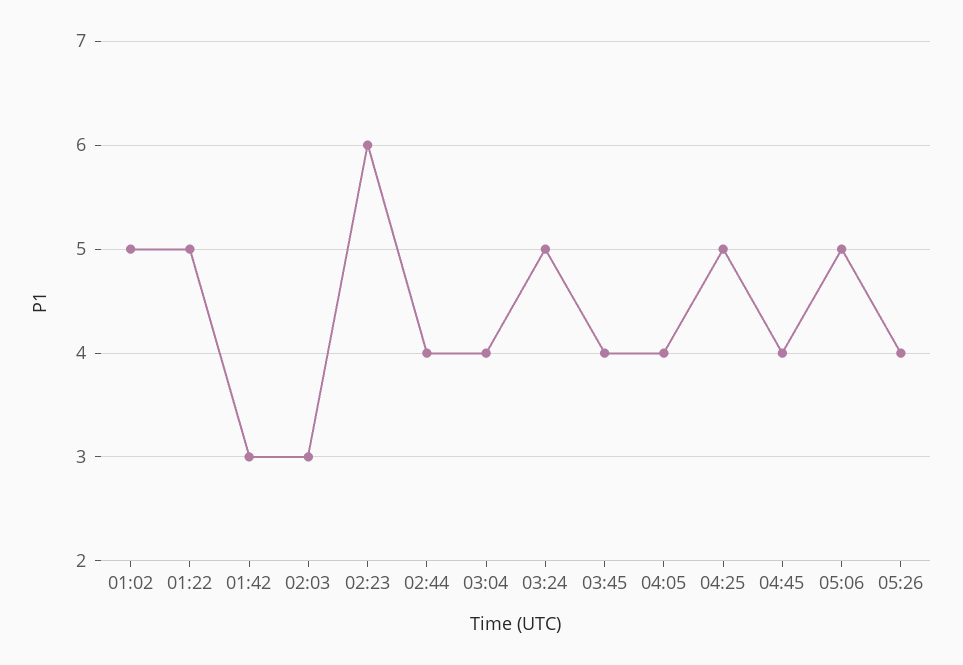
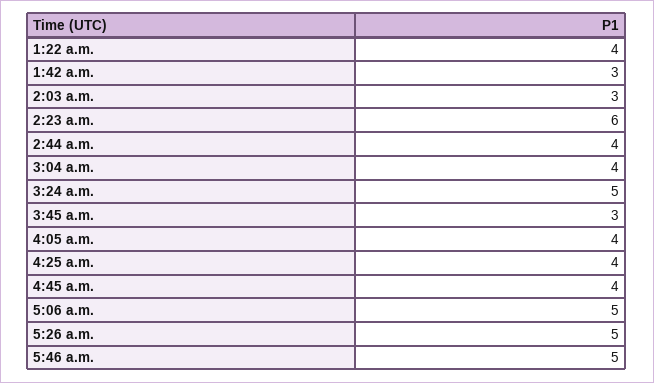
01:02: 5 -> none
01:22: 5 -> 4
03:45: 4 -> 3
04:25: 5 -> 4
05:26: 4 -> 5
5:46 a.m.: none -> 5

